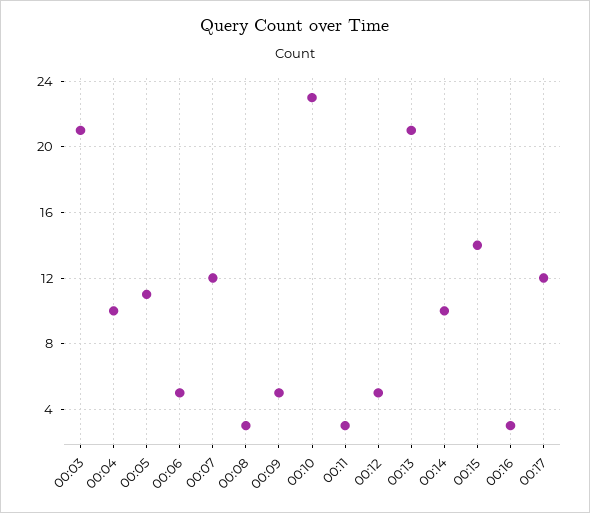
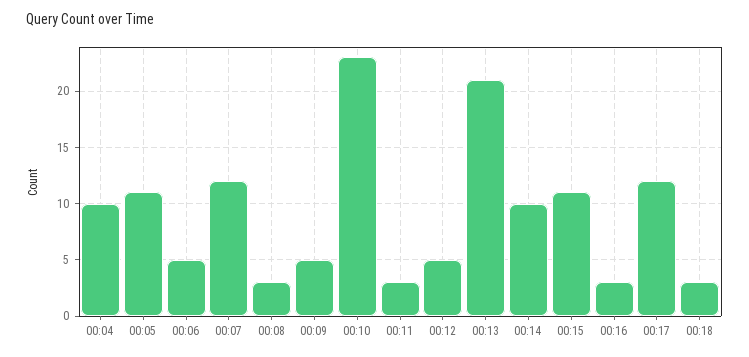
00:03: 21 -> none
00:15: 14 -> 11
00:18: none -> 3

